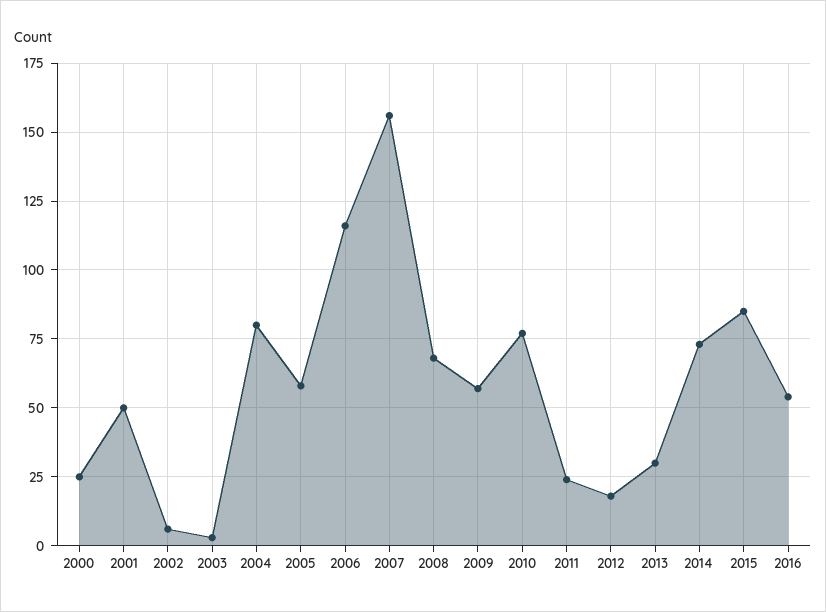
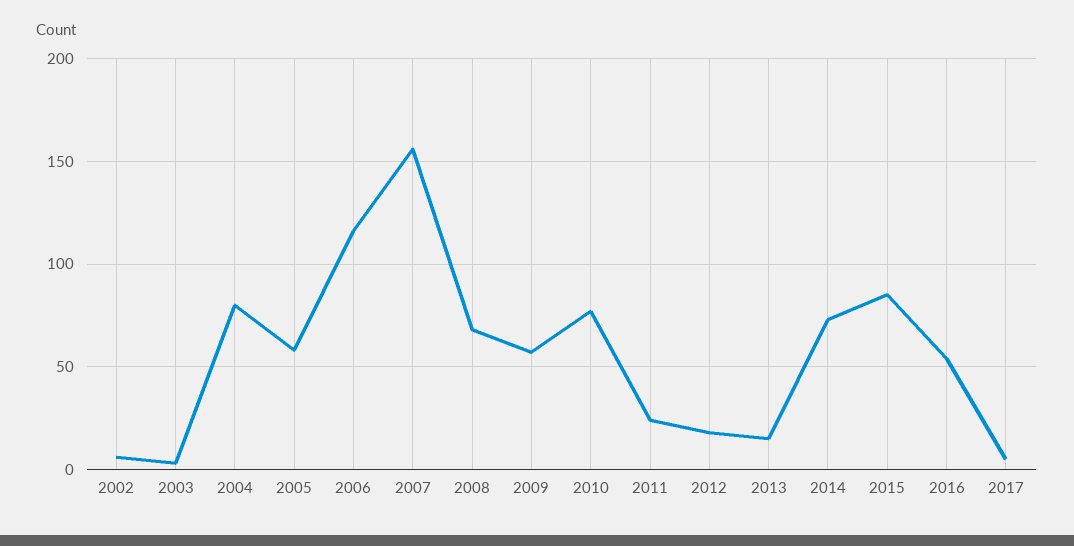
2000: 25 -> none
2001: 50 -> none
2013: 30 -> 15
2017: none -> 5

